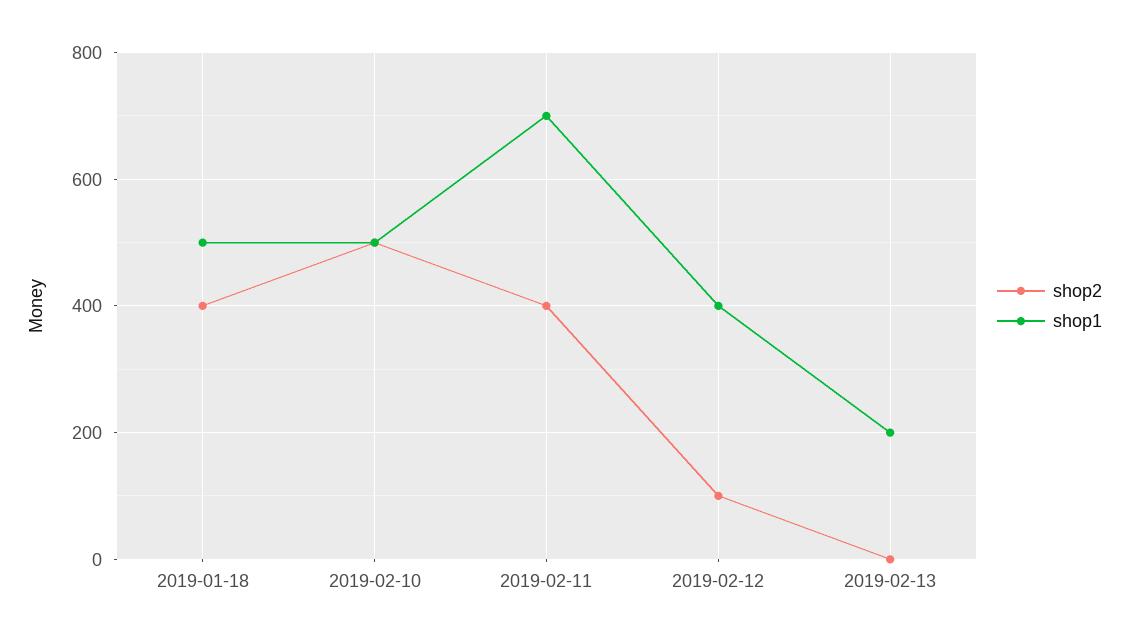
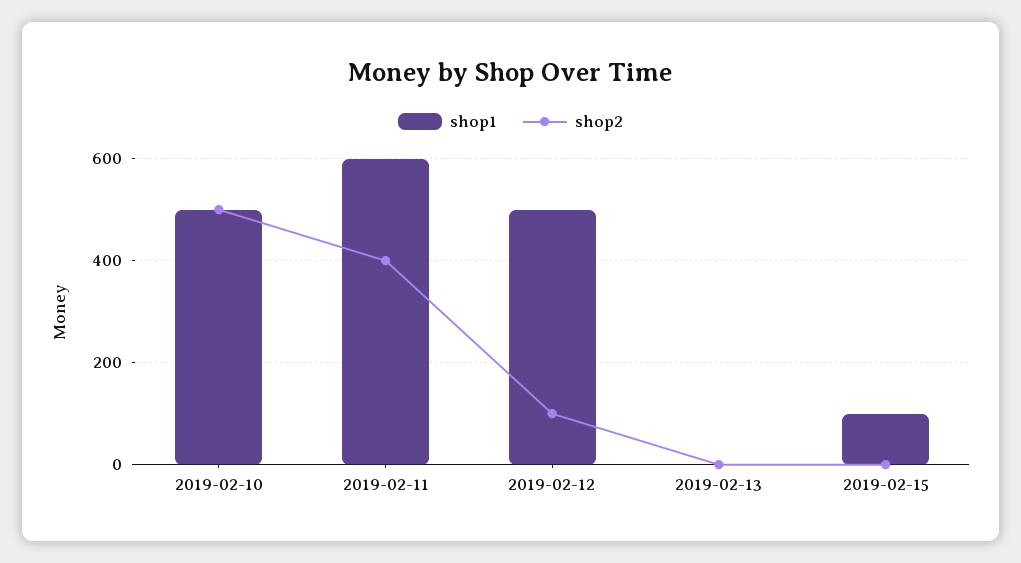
shop2, 2019-01-18: 400 -> none
shop1, 2019-01-18: 500 -> none
shop1, 2019-02-11: 700 -> 600
shop1, 2019-02-12: 400 -> 500
shop1, 2019-02-13: 200 -> 0
shop1, 2019-02-15: none -> 100
shop2, 2019-02-15: none -> 0

